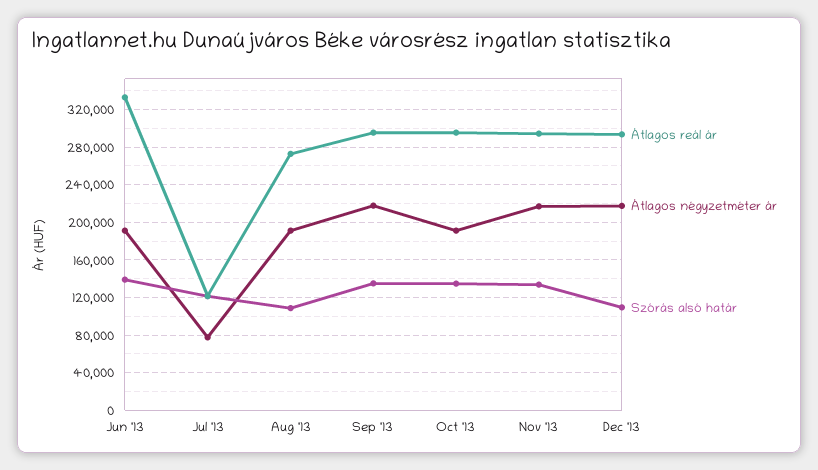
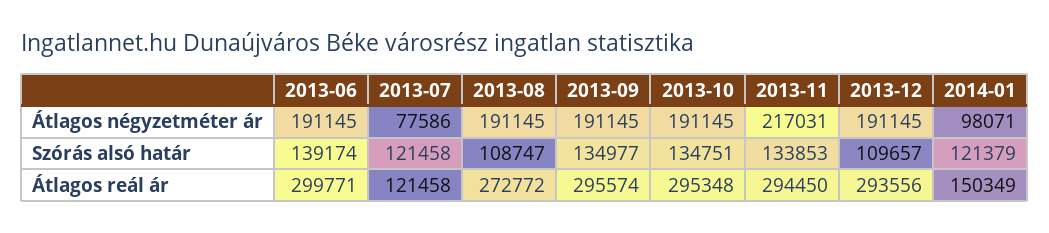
Átlagos reál ár, Jun '13: 330000 -> 299771
Átlagos négyzetméter ár, Sep '13: 220000 -> 191145
Átlagos négyzetméter ár, Dec '13: 220000 -> 191145
Átlagos négyzetméter ár, 2014-01: none -> 98071
Szórás alsó határ, 2014-01: none -> 121379
Átlagos reál ár, 2014-01: none -> 150349

